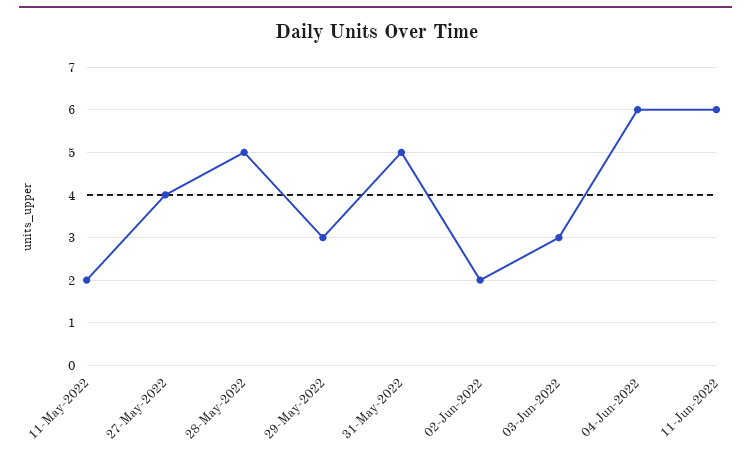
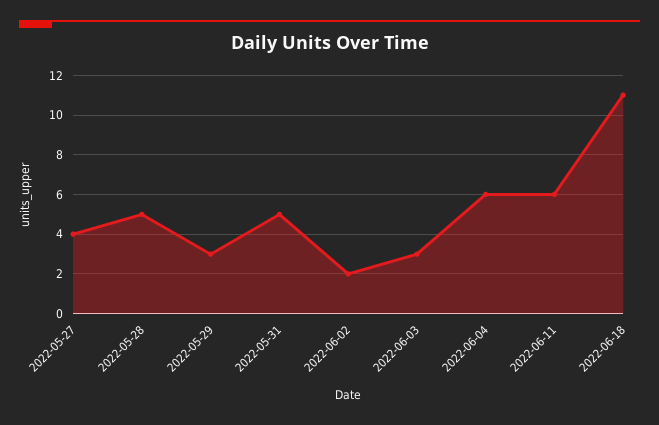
11-May-2022: 2 -> none
2022-06-18: none -> 11

